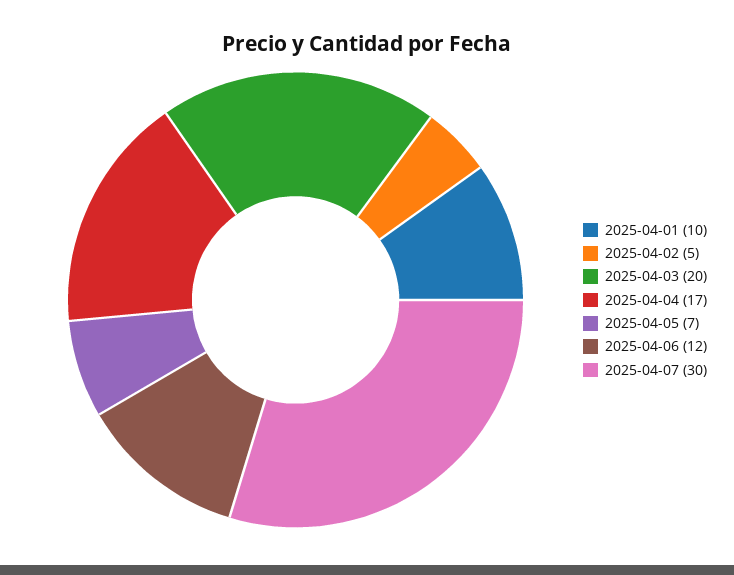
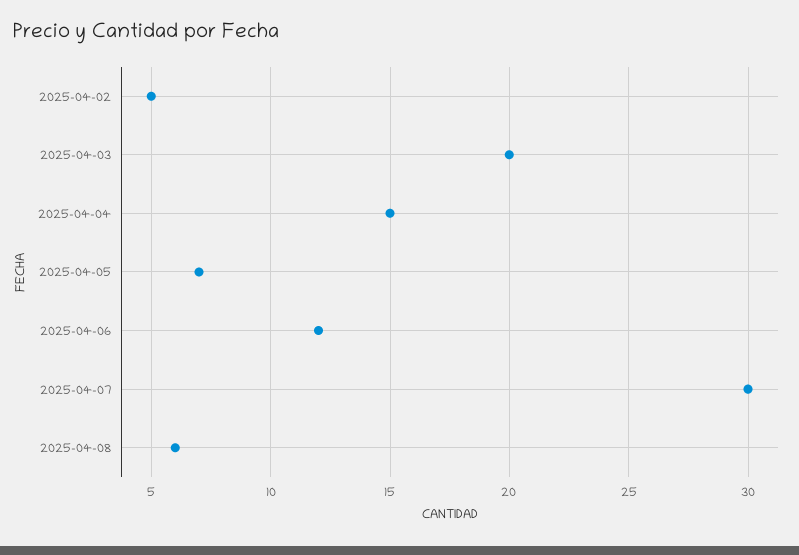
2025-04-01: 10 -> none
2025-04-04: 17 -> 15
2025-04-08: none -> 6

